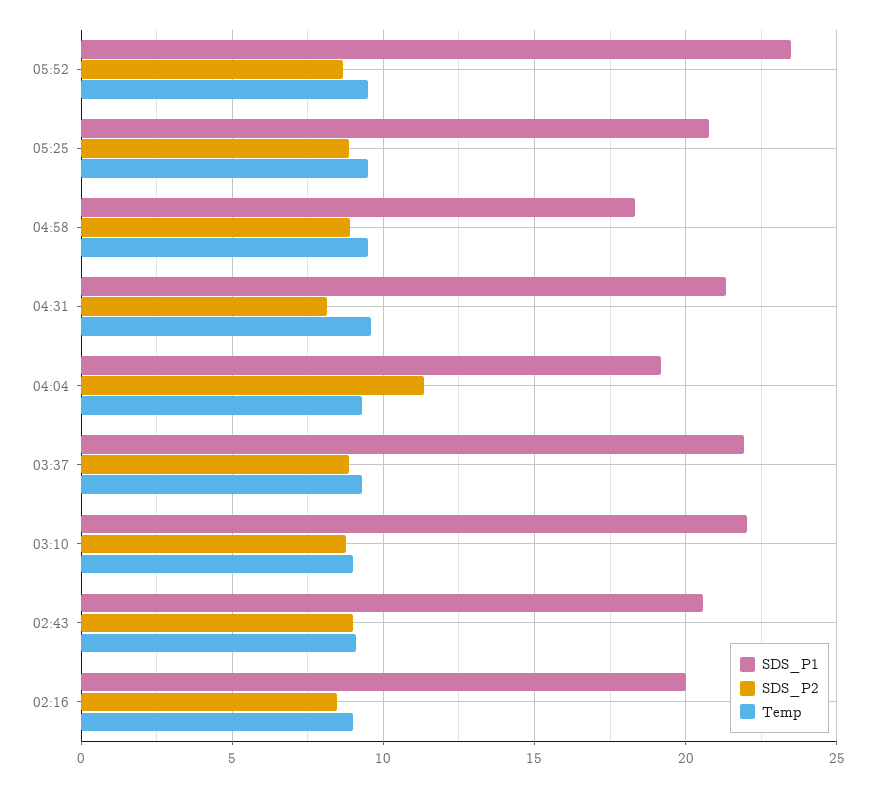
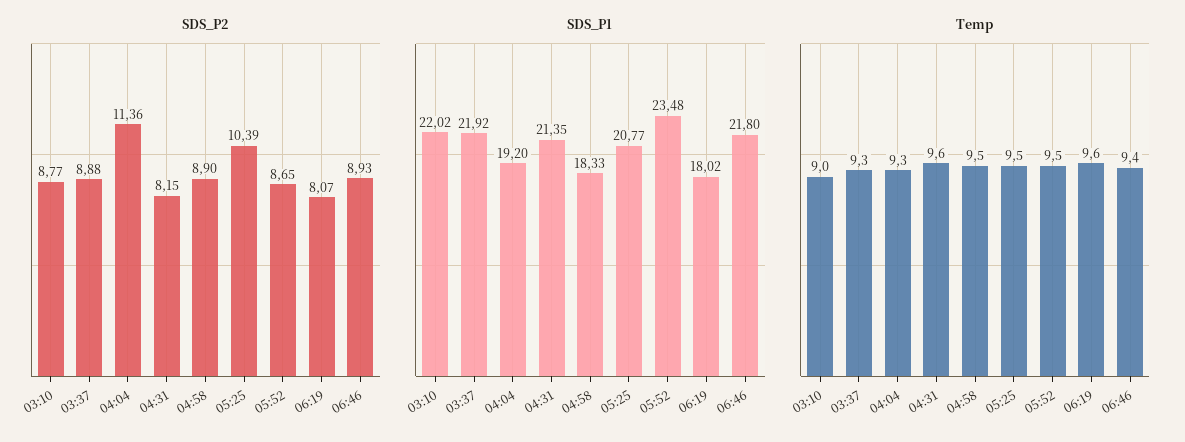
SDS_P2, 05:25: 9 -> 10.39
SDS_P1, 02:43: 20.5 -> none
SDS_P2, 02:43: 9 -> none
Temp, 02:43: 9 -> none
SDS_P1, 02:16: 20 -> none
SDS_P2, 02:16: 8.5 -> none
Temp, 02:16: 9 -> none
SDS_P2, 06:19: none -> 8.07
SDS_P2, 06:46: none -> 8.93
SDS_P1, 06:19: none -> 18.02
SDS_P1, 06:46: none -> 21.8
Temp, 06:19: none -> 9.6
Temp, 06:46: none -> 9.4

